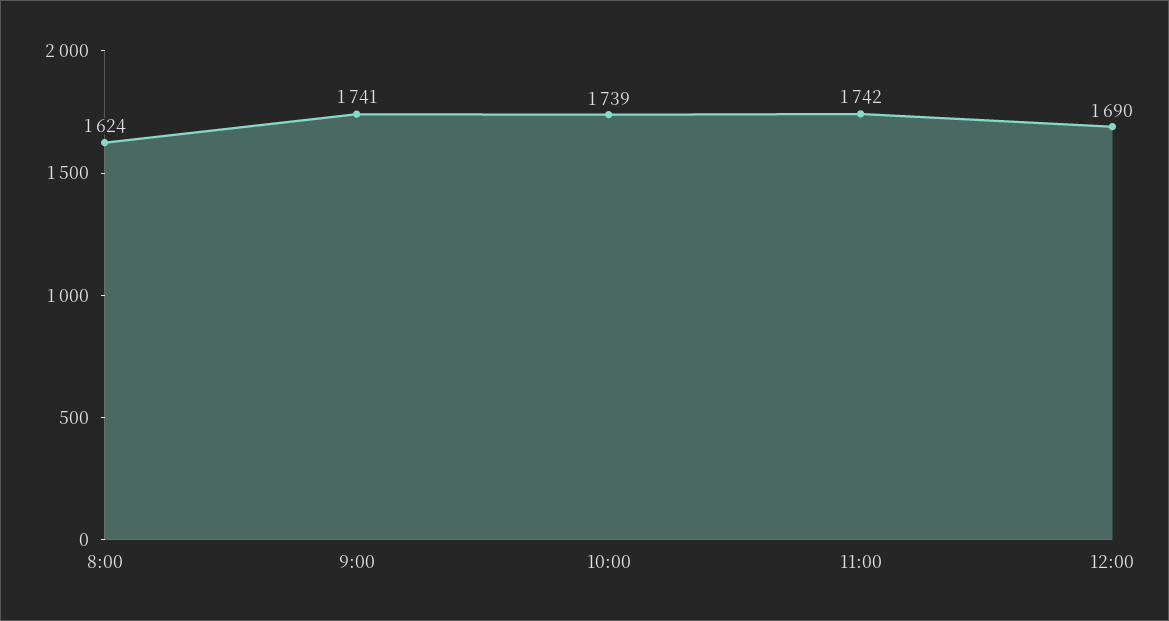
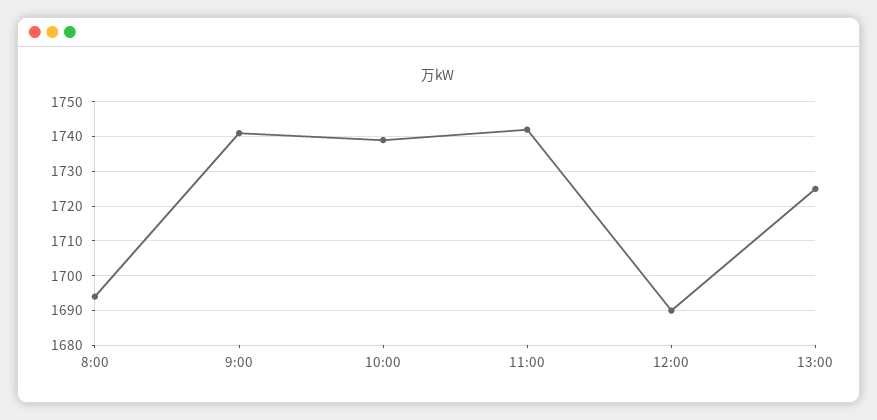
8:00: 1624 -> 1695
13:00: none -> 1725

